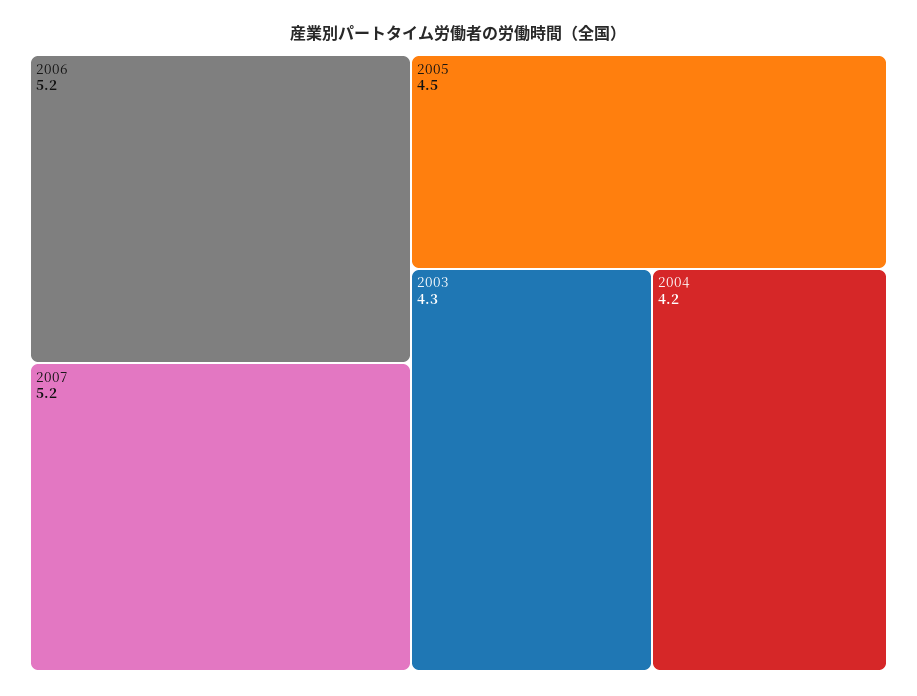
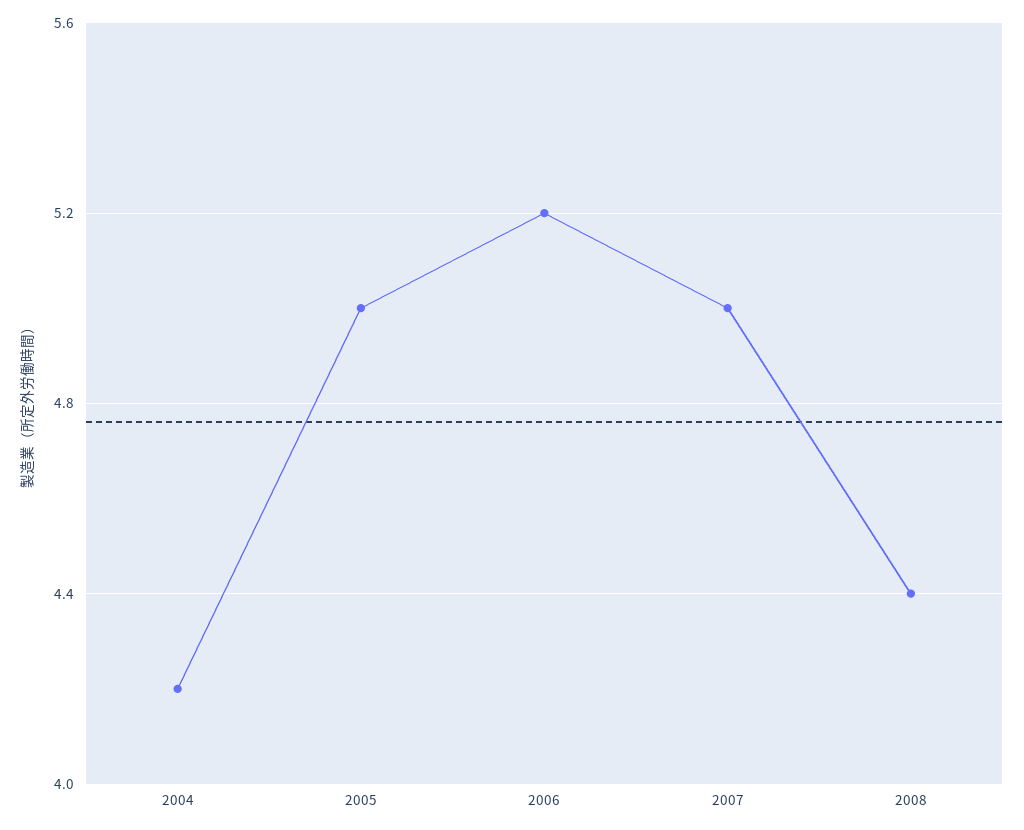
2007: 5.2 -> 5
2005: 4.5 -> 5
2003: 4.3 -> none
2008: none -> 4.4

